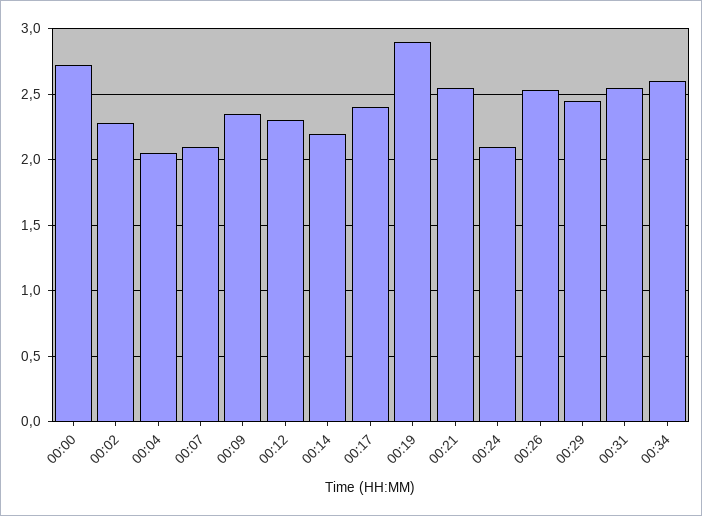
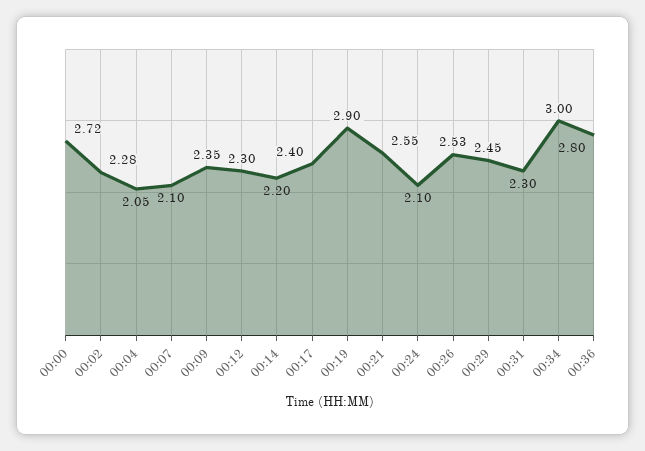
00:31: 2.55 -> 2.3
00:34: 2.6 -> 3
00:36: none -> 2.8

